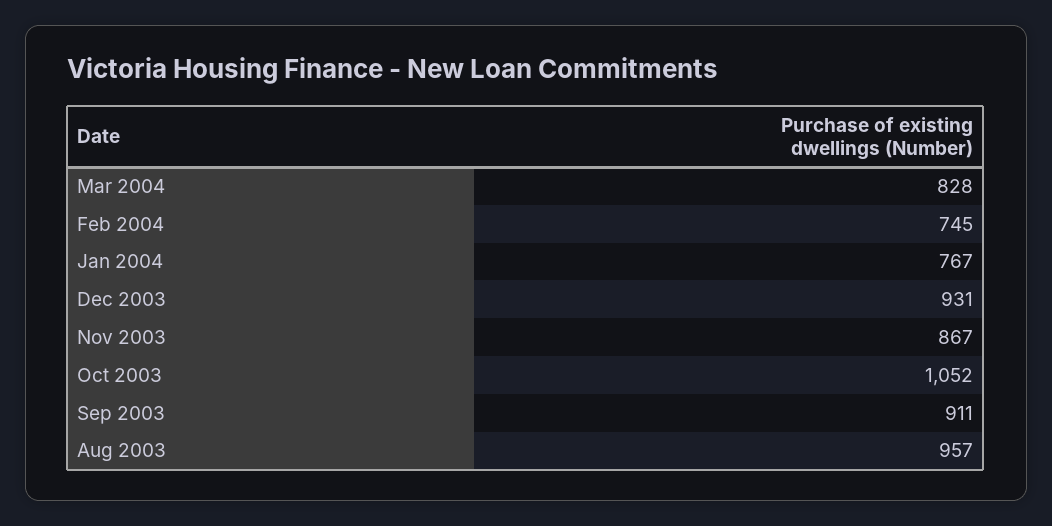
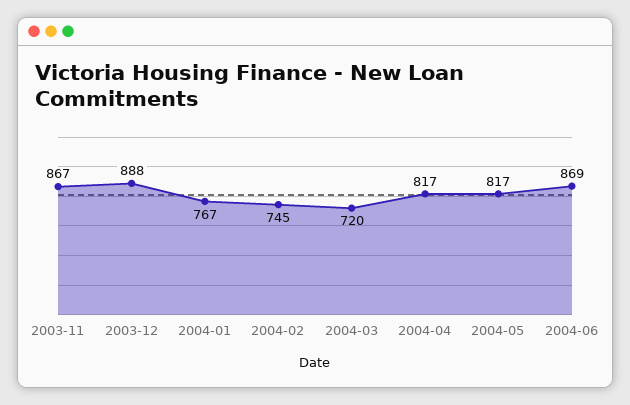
Mar 2004: 828 -> 720
Dec 2003: 931 -> 888
Oct 2003: 1052 -> none
Sep 2003: 911 -> none
Aug 2003: 957 -> none
2004-04: none -> 817
2004-05: none -> 817
2004-06: none -> 869

